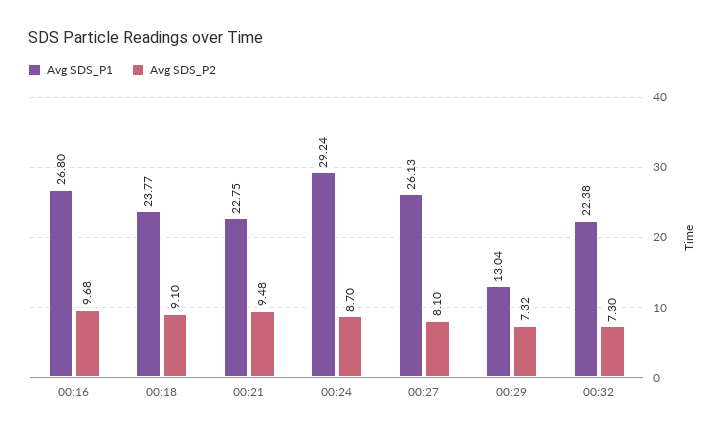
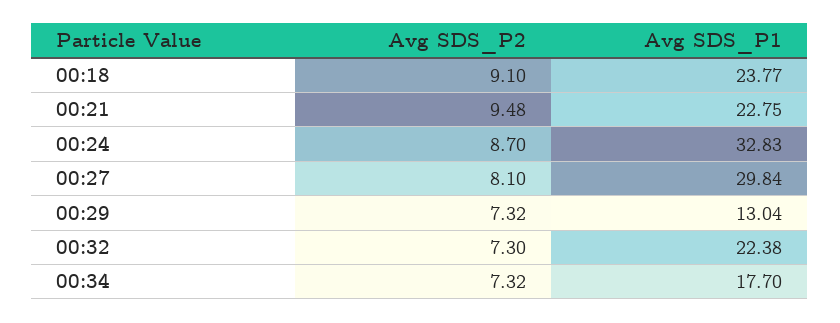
Avg SDS_P1, 00:16: 26.8 -> none
Avg SDS_P2, 00:16: 9.68 -> none
Avg SDS_P1, 00:24: 29.24 -> 32.83
Avg SDS_P1, 00:27: 26.13 -> 29.84
Avg SDS_P2, 00:34: none -> 7.32
Avg SDS_P1, 00:34: none -> 17.7

